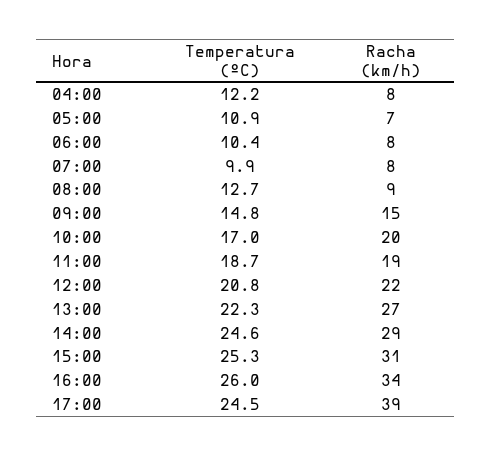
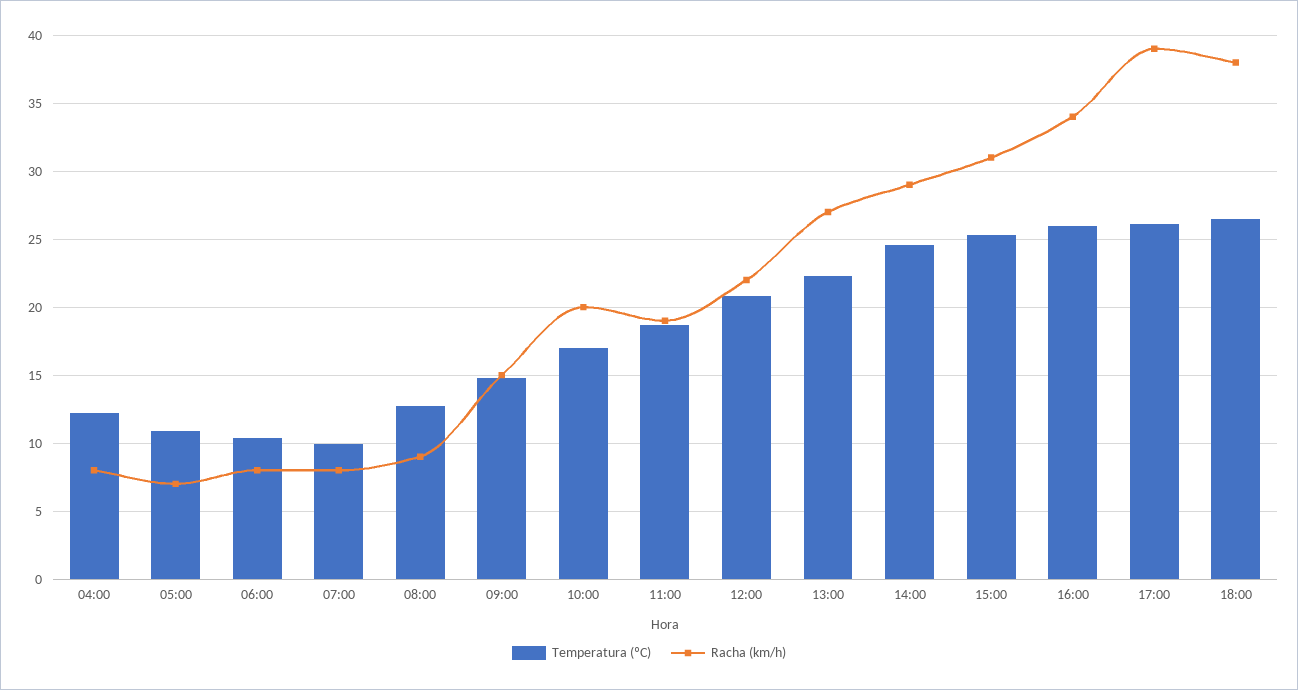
Temperatura (ºC), 17:00: 24.5 -> 26
Temperatura (ºC), 18:00: none -> 26.5
Racha (km/h), 18:00: none -> 38

